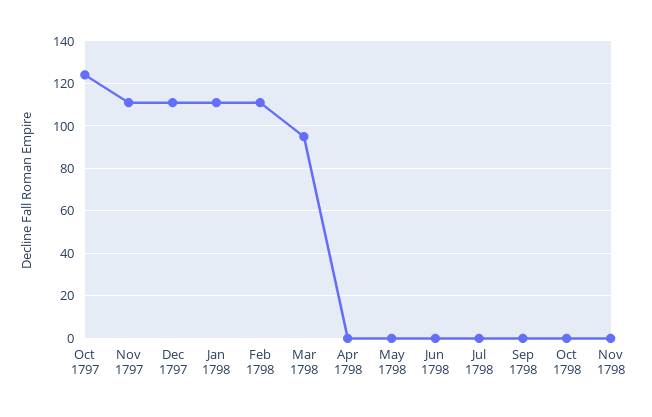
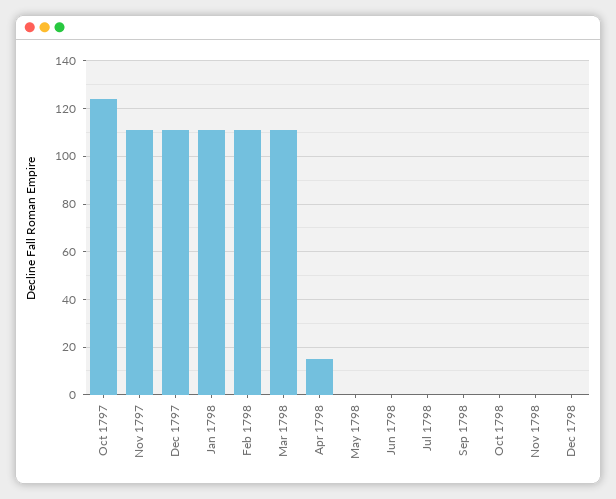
Mar 1798: 95 -> 110
Apr 1798: 0 -> 15
Dec 1798: none -> 0

